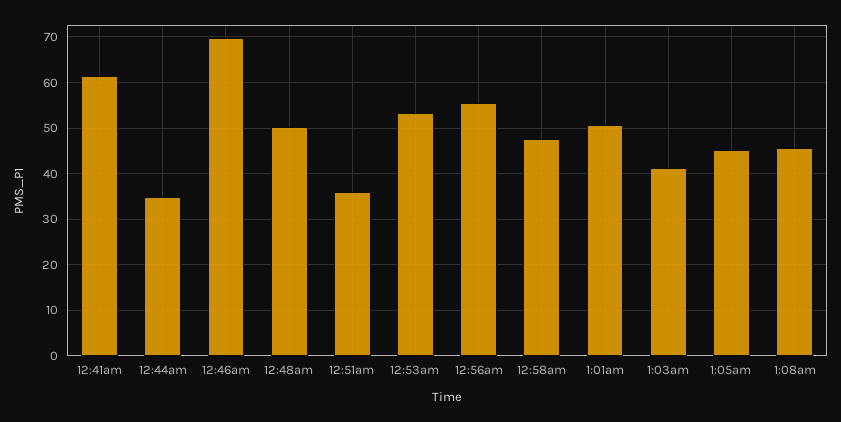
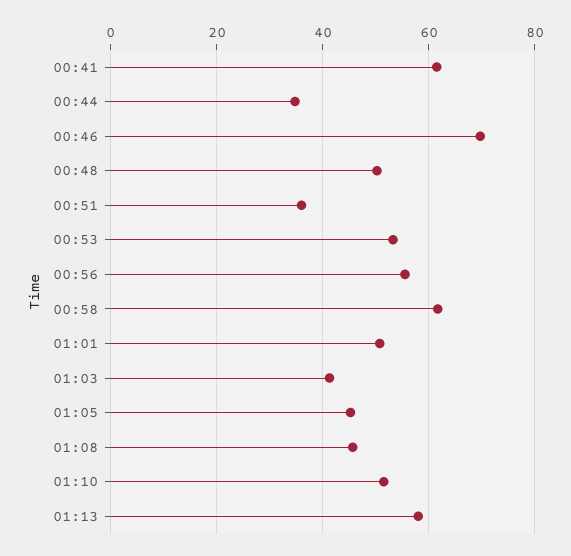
12:58am: 48 -> 62
01:10: none -> 52
01:13: none -> 58

